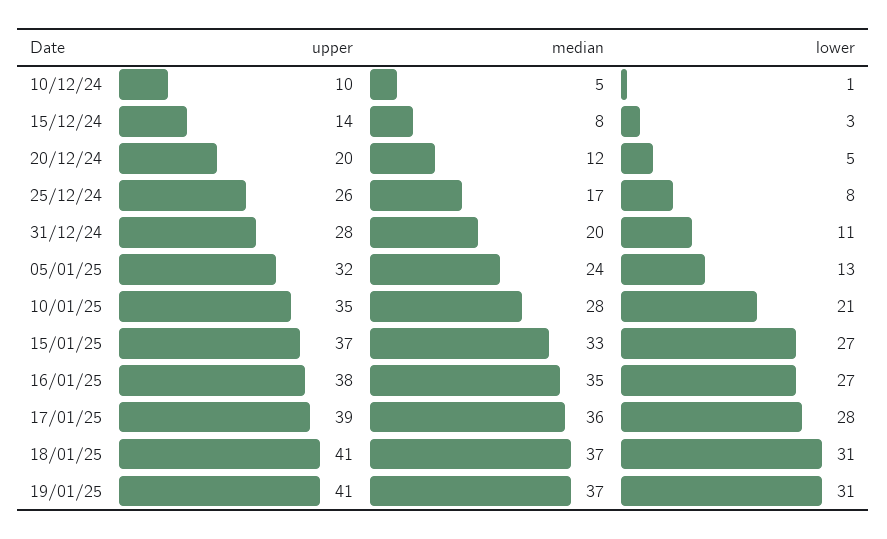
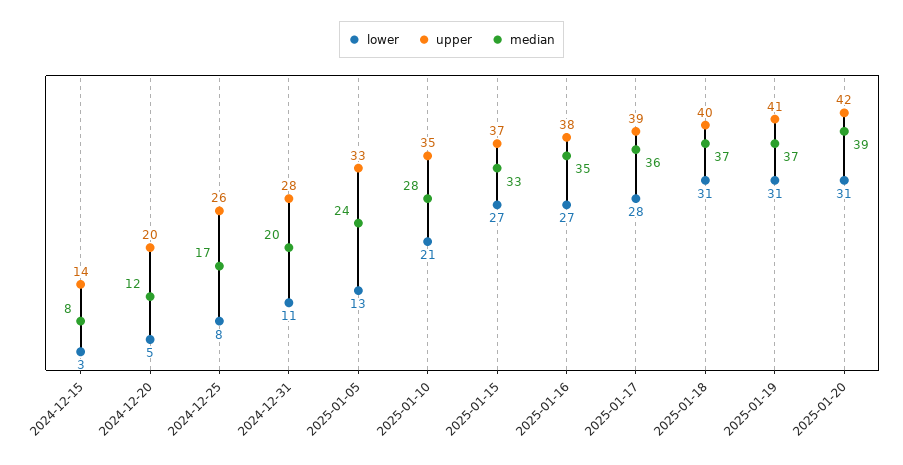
upper, 10/12/24: 10 -> none
median, 10/12/24: 5 -> none
lower, 10/12/24: 1 -> none
upper, 05/01/25: 32 -> 33
upper, 18/01/25: 41 -> 40
lower, 2025-01-20: none -> 31
upper, 2025-01-20: none -> 42
median, 2025-01-20: none -> 39

